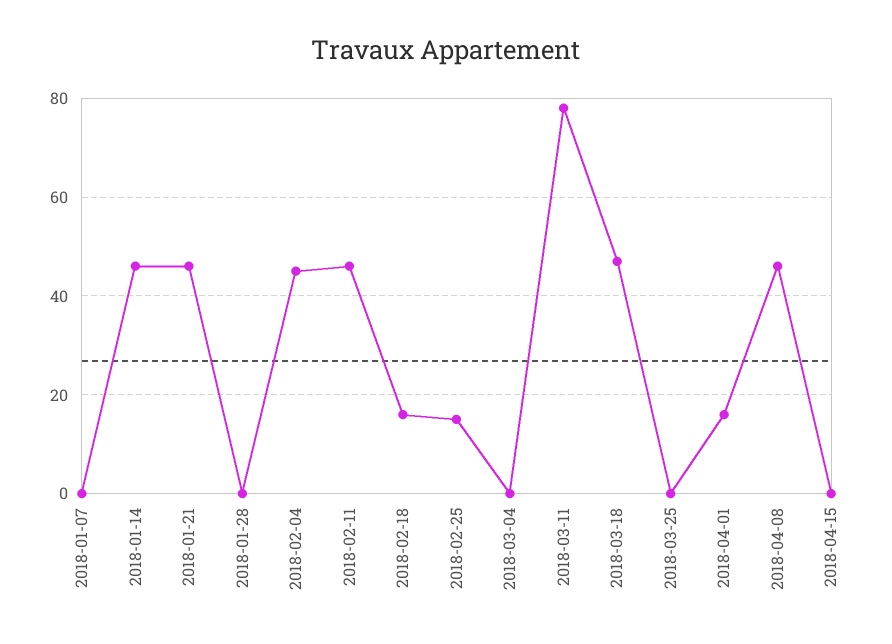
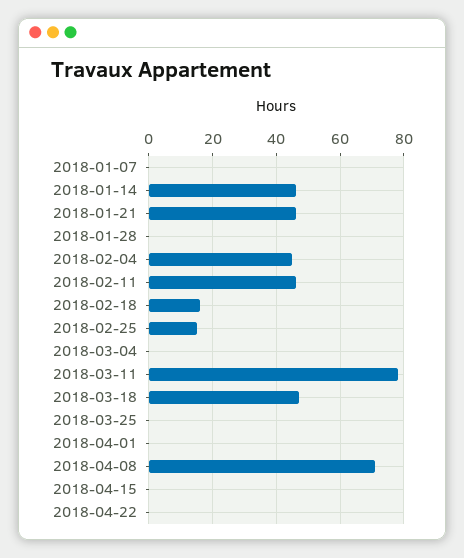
2018-04-01: 15 -> 0
2018-04-08: 45 -> 70
2018-04-22: none -> 0

